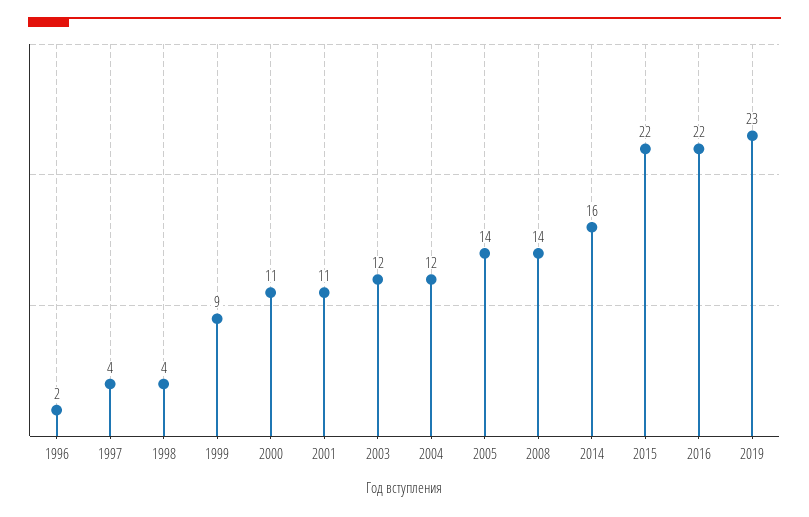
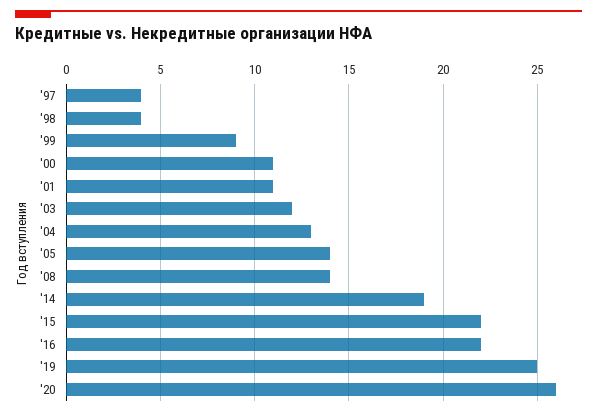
1996: 2 -> none
2004: 12 -> 13
2014: 16 -> 19
2019: 23 -> 25
'20: none -> 26

